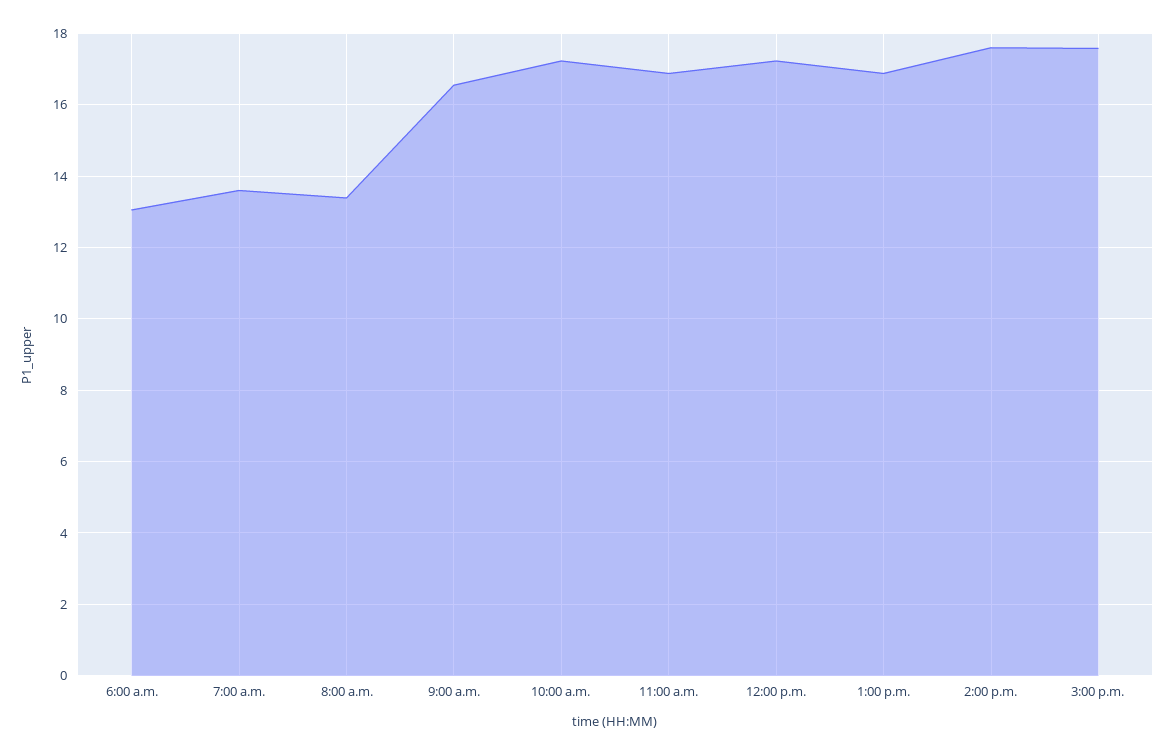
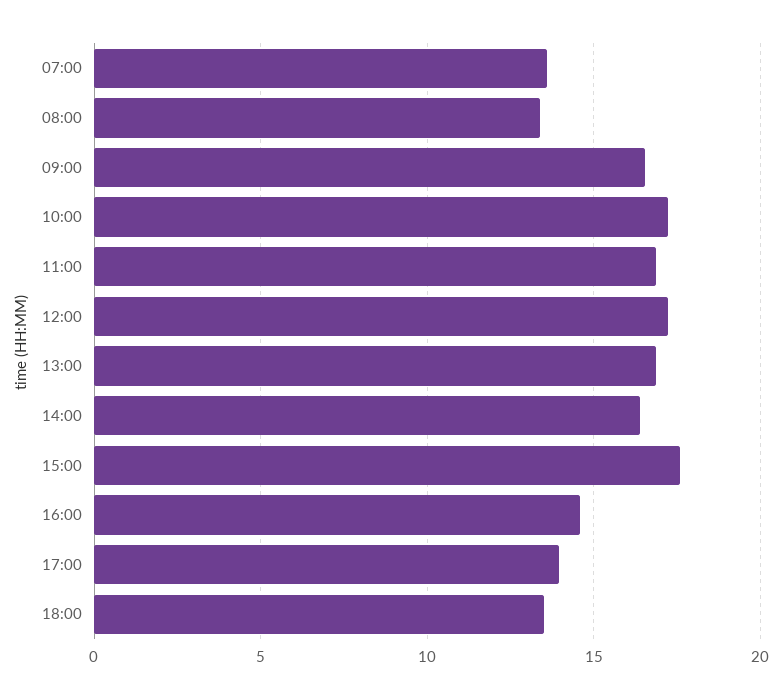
6:00 a.m.: 13 -> none
2:00 p.m.: 17.6 -> 16.5
16:00: none -> 14.5
17:00: none -> 14
18:00: none -> 13.5

